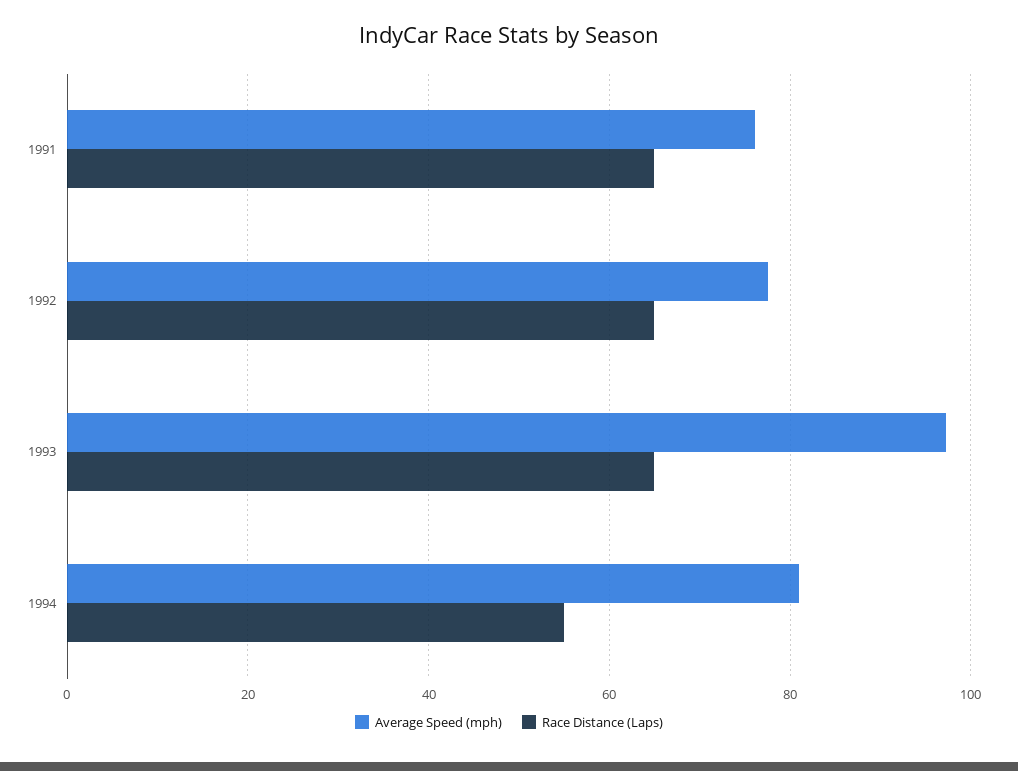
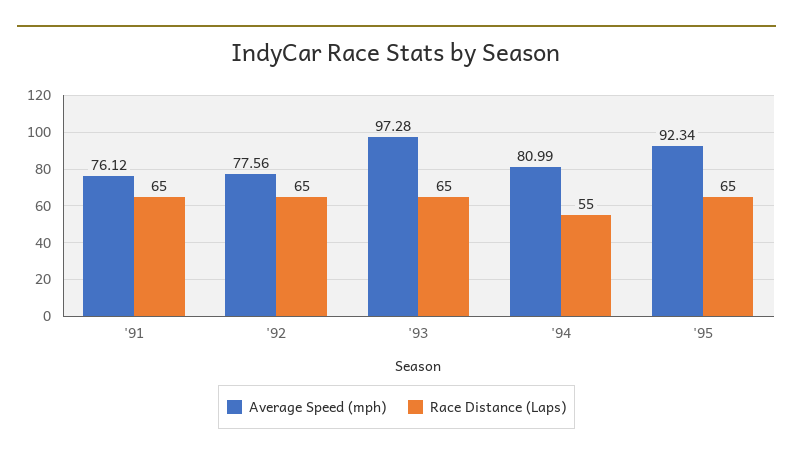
Average Speed (mph), '95: none -> 92.34
Race Distance (Laps), '95: none -> 65

